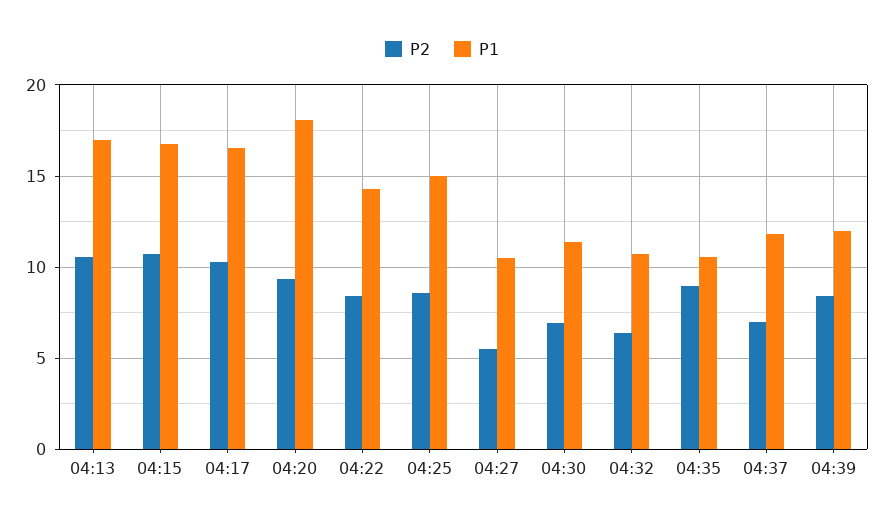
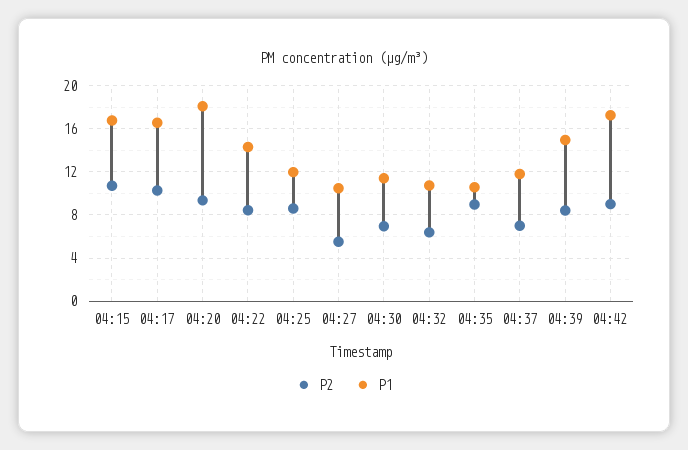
P2, 04:13: 10.5 -> none
P1, 04:13: 17 -> none
P1, 04:25: 15 -> 12
P1, 04:39: 12 -> 15
P2, 04:42: none -> 9
P1, 04:42: none -> 17

